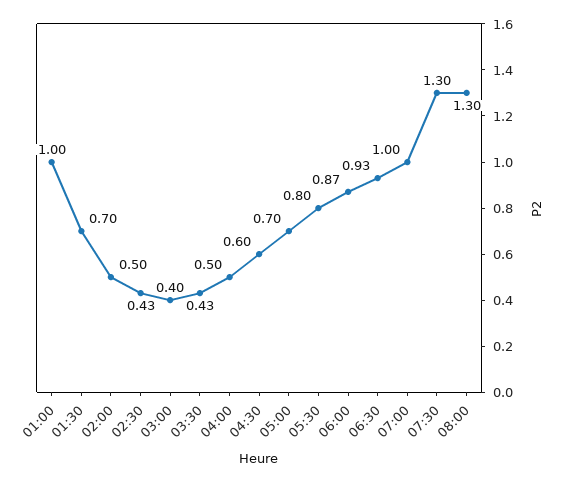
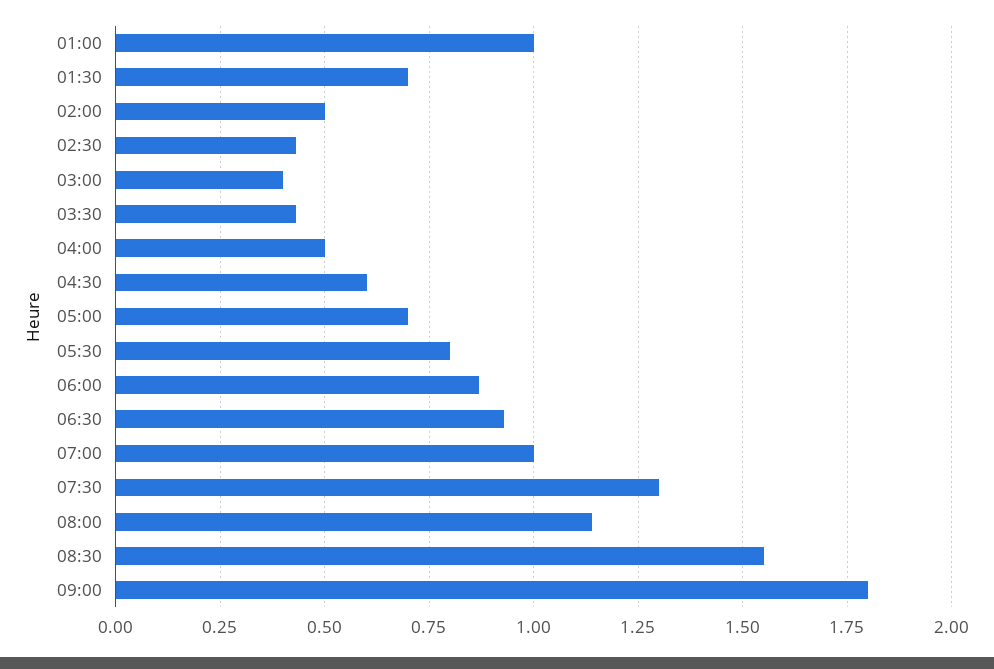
08:00: 1.3 -> 1.15
08:30: none -> 1.55
09:00: none -> 1.8

